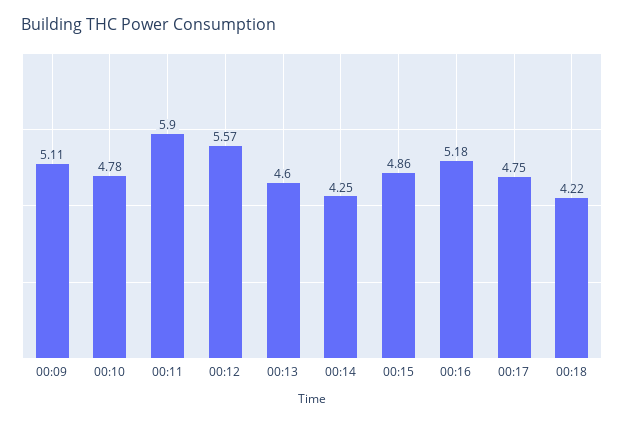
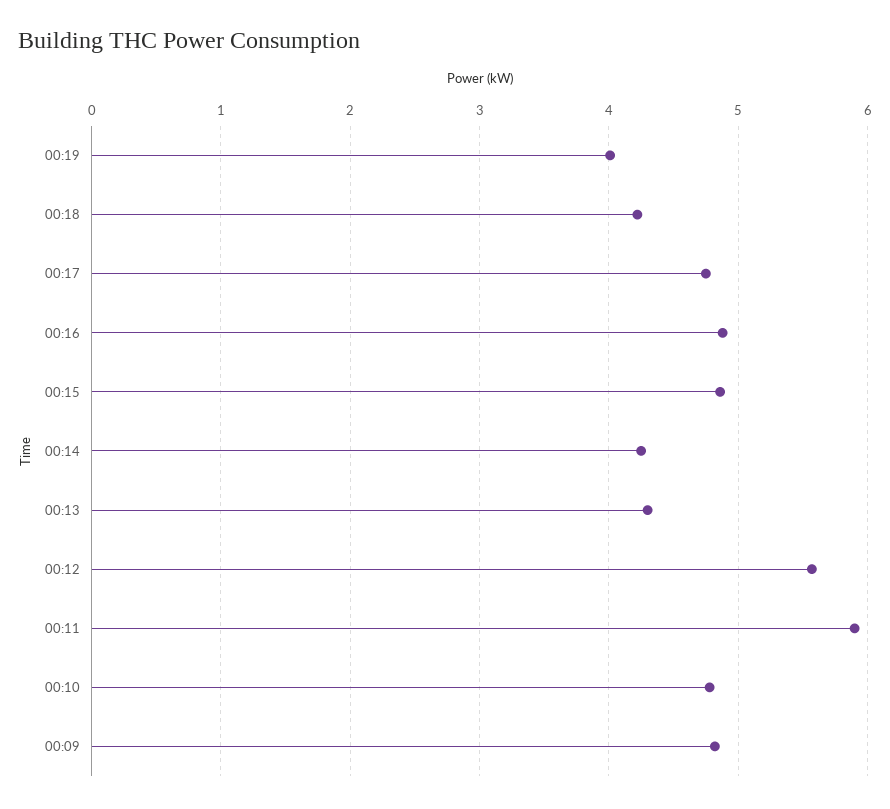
00:09: 5.11 -> 4.8
00:13: 4.6 -> 4.3
00:16: 5.18 -> 4.9
00:19: none -> 4

